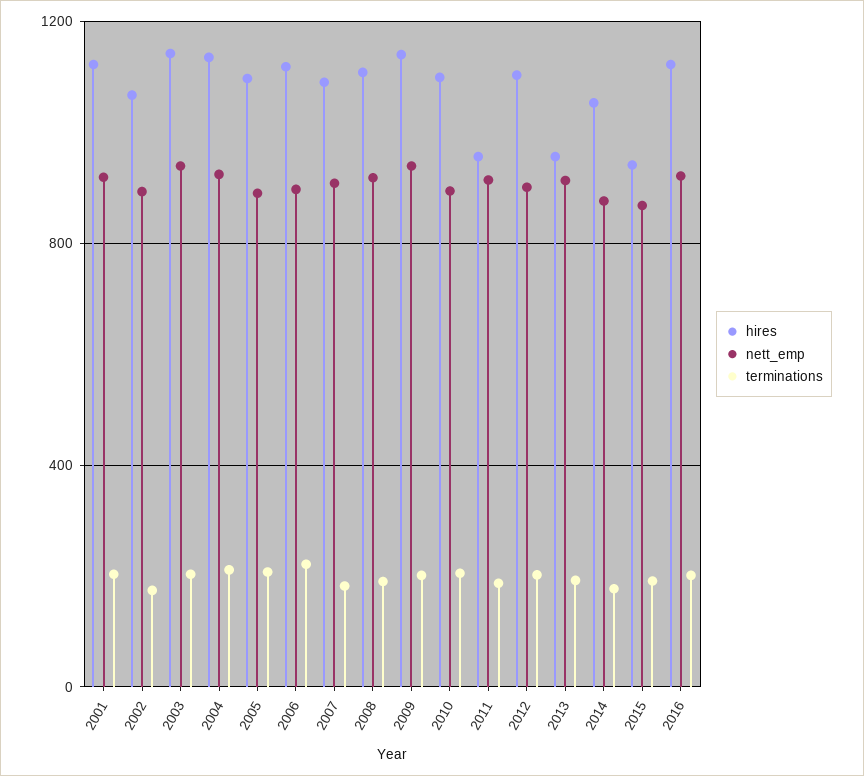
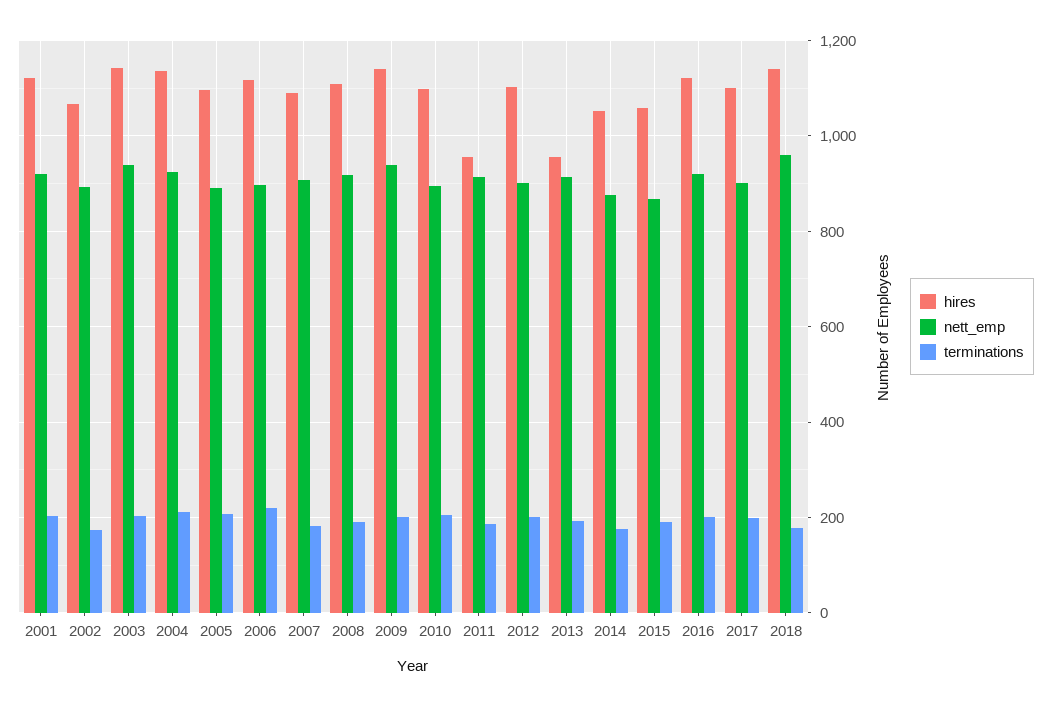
hires, 2015: 950 -> 1060
hires, 2017: none -> 1100
nett_emp, 2017: none -> 900
terminations, 2017: none -> 200
hires, 2018: none -> 1140
nett_emp, 2018: none -> 960
terminations, 2018: none -> 180

